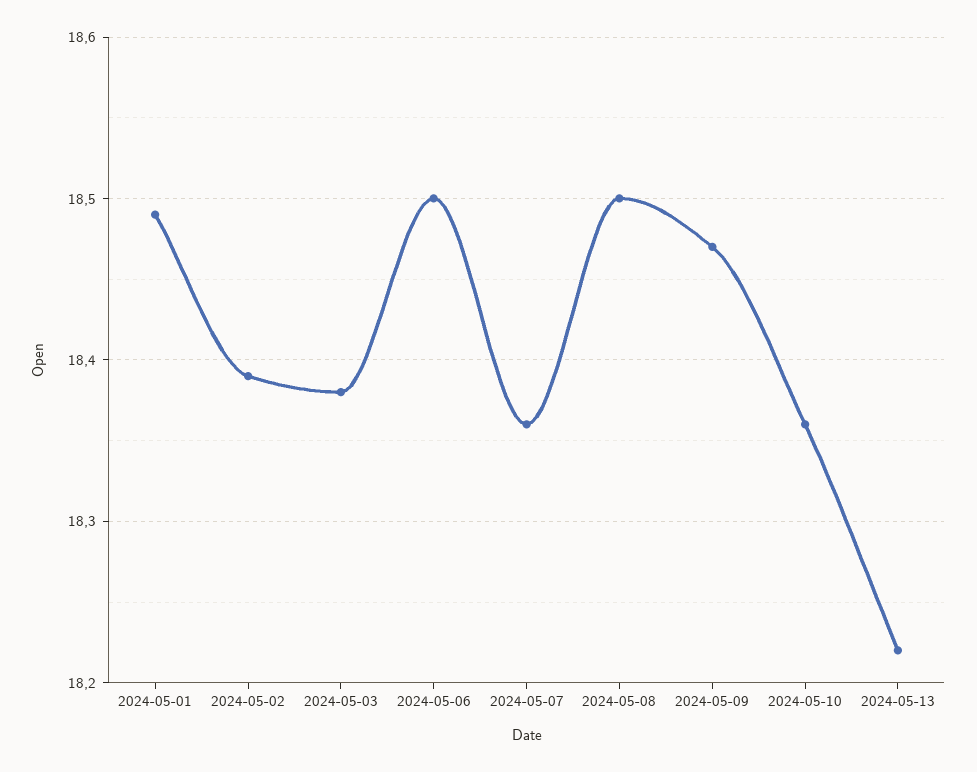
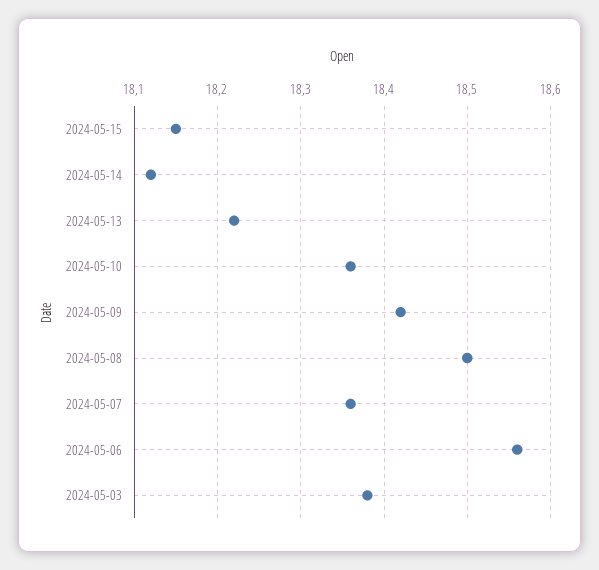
2024-05-01: 18.49 -> none
2024-05-02: 18.39 -> none
2024-05-06: 18.5 -> 18.56
2024-05-09: 18.47 -> 18.42
2024-05-15: none -> 18.15
2024-05-14: none -> 18.12

